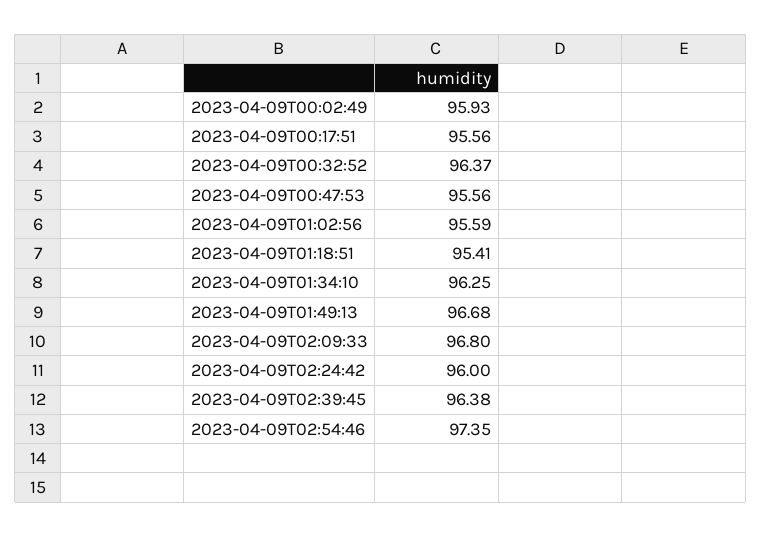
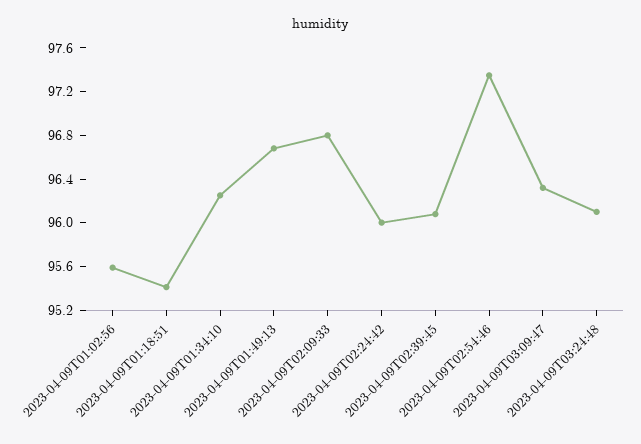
2023-04-09T00:02:49: 95.93 -> none
2023-04-09T00:17:51: 95.56 -> none
2023-04-09T00:32:52: 96.37 -> none
2023-04-09T00:47:53: 95.56 -> none
2023-04-09T02:39:45: 96.38 -> 96.1
2023-04-09T03:09:47: none -> 96.3
2023-04-09T03:24:48: none -> 96.1

